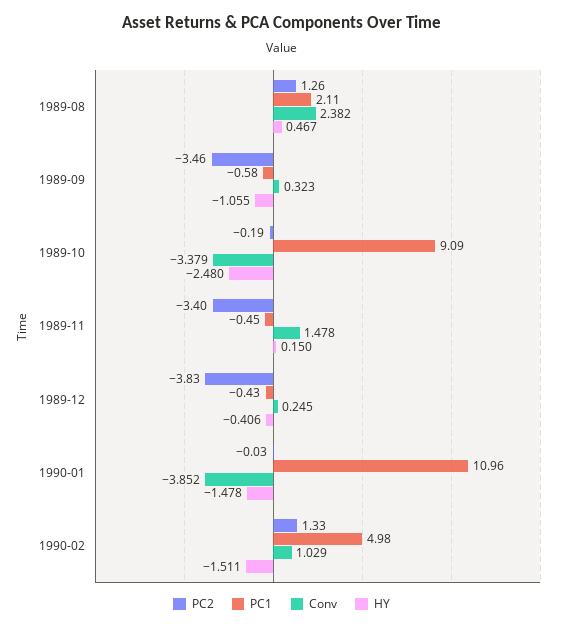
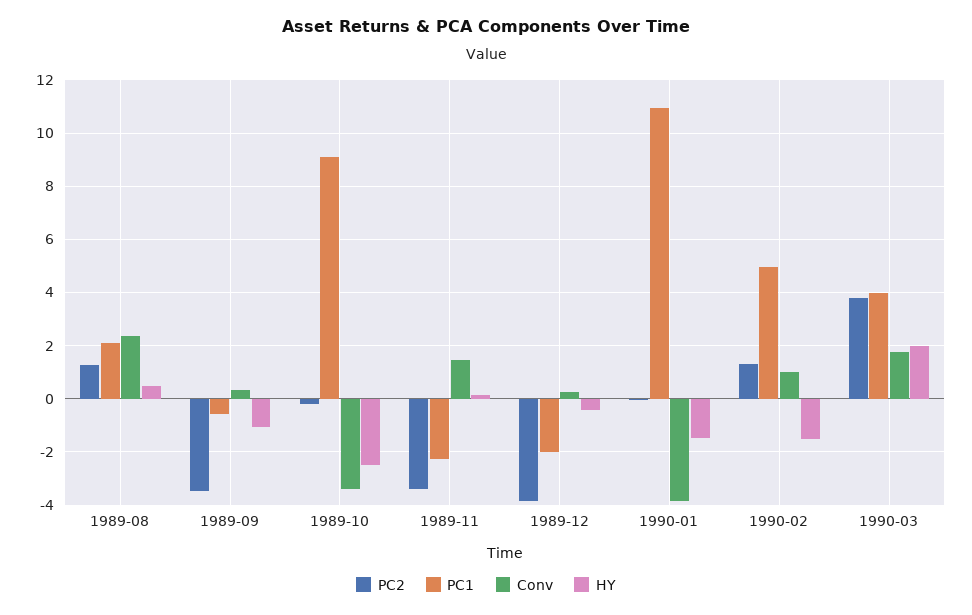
PC1, 1989-11: -0.45 -> -2.25
PC1, 1989-12: -0.43 -> -2
PC2, 1990-03: none -> 3.75
PC1, 1990-03: none -> 4
Conv, 1990-03: none -> 1.75
HY, 1990-03: none -> 2

